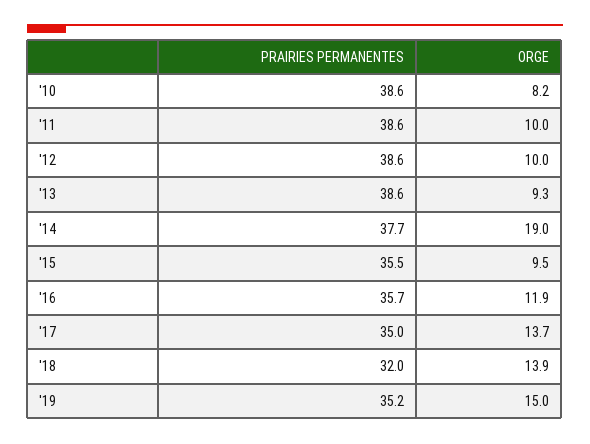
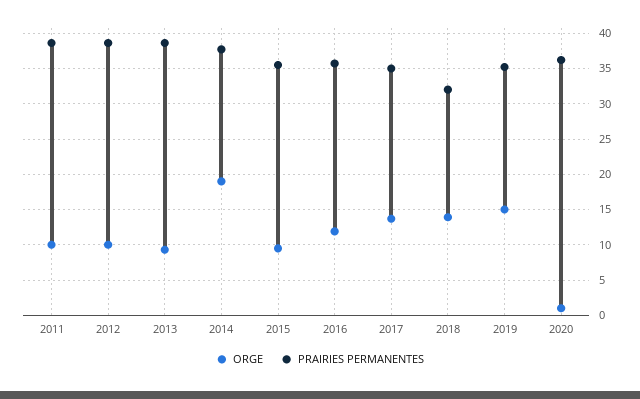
PRAIRIES PERMANENTES, '10: 38.6 -> none
ORGE, '10: 8.2 -> none
ORGE, 2020: none -> 1
PRAIRIES PERMANENTES, 2020: none -> 36

